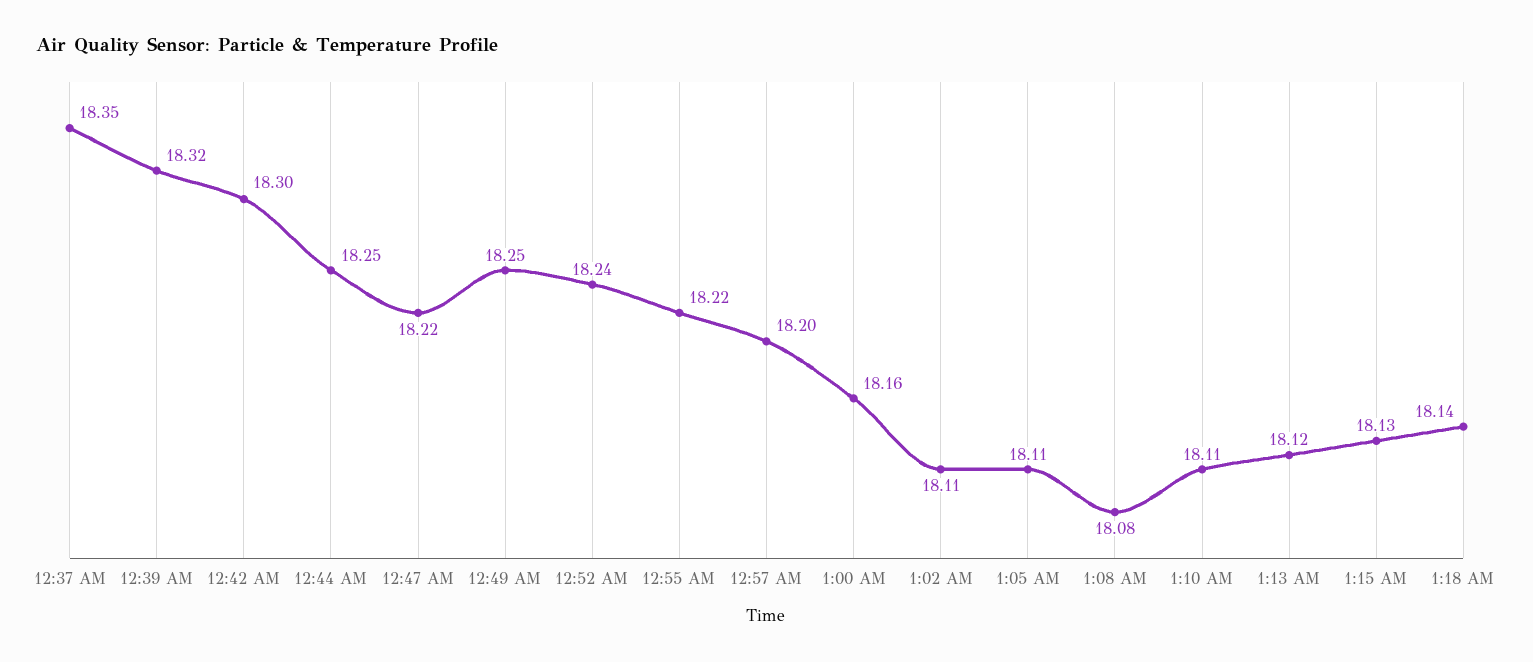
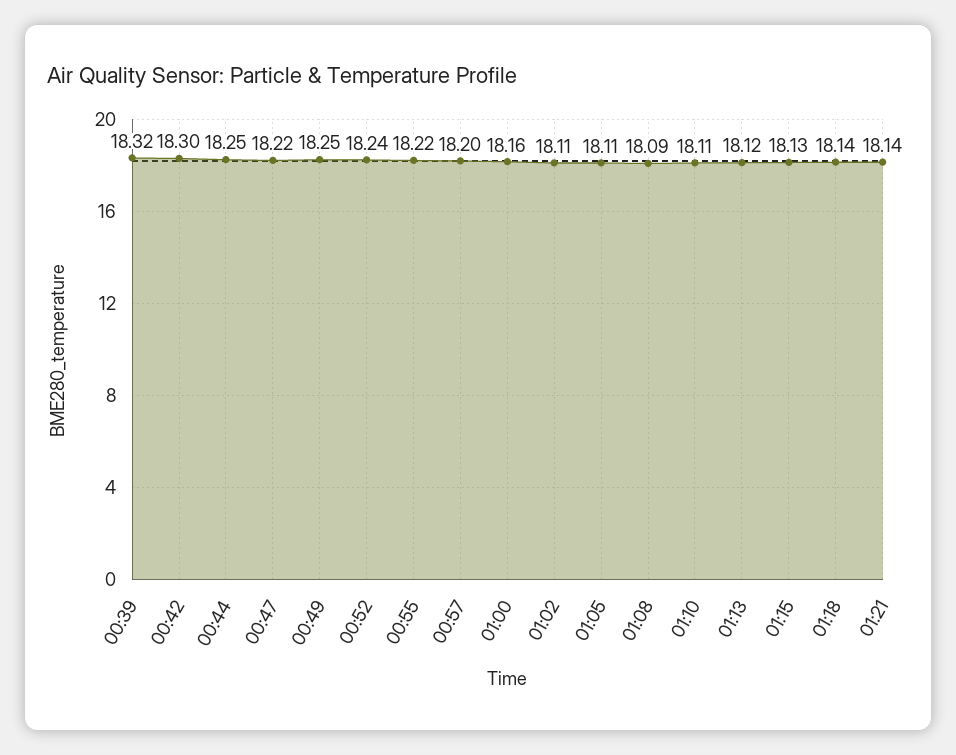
12:37 AM: 18.35 -> none
1:08 AM: 18.08 -> 18.09
01:21: none -> 18.14

